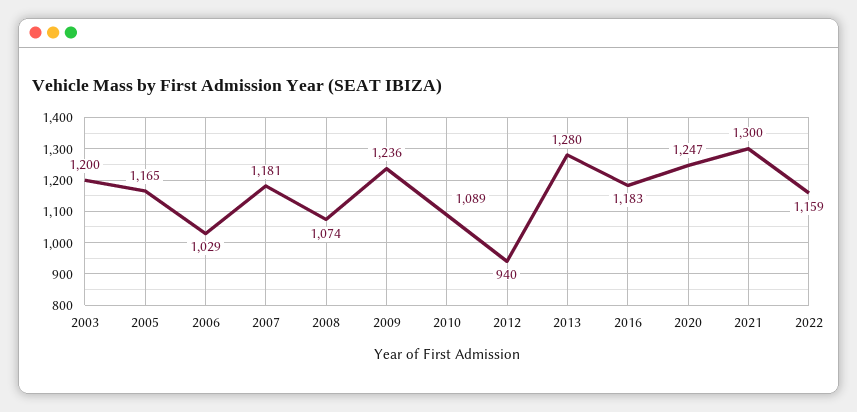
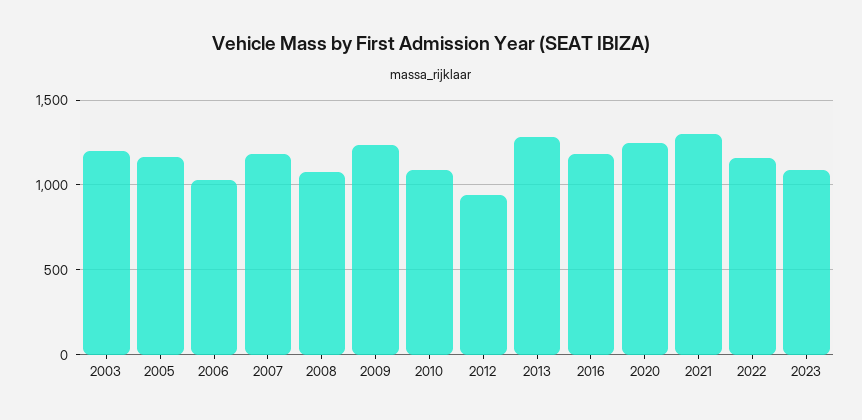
2023: none -> 1100

